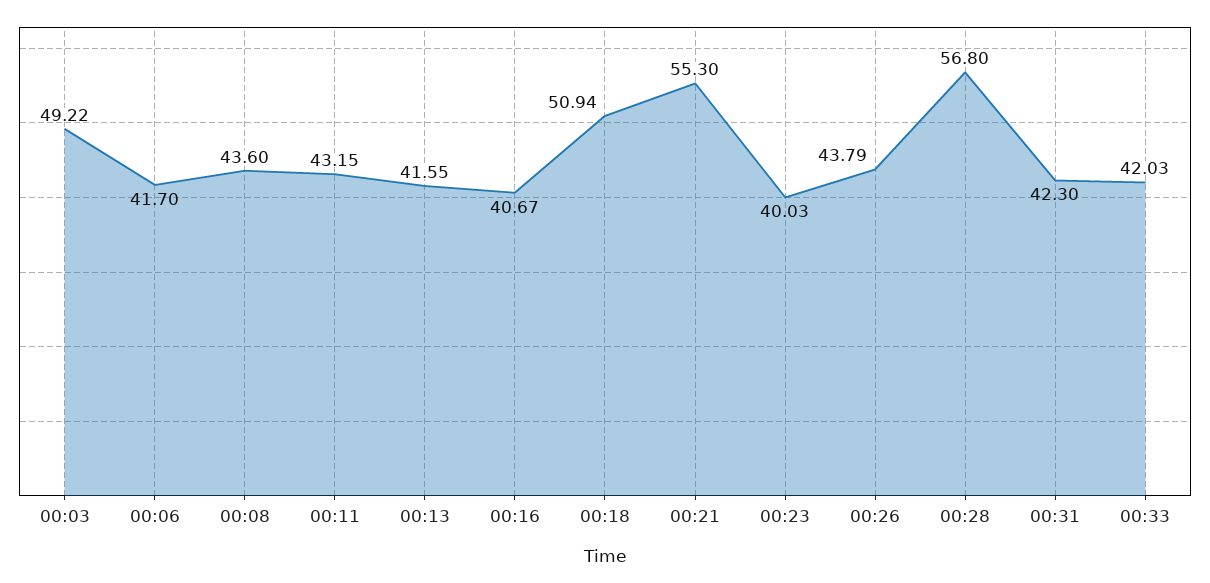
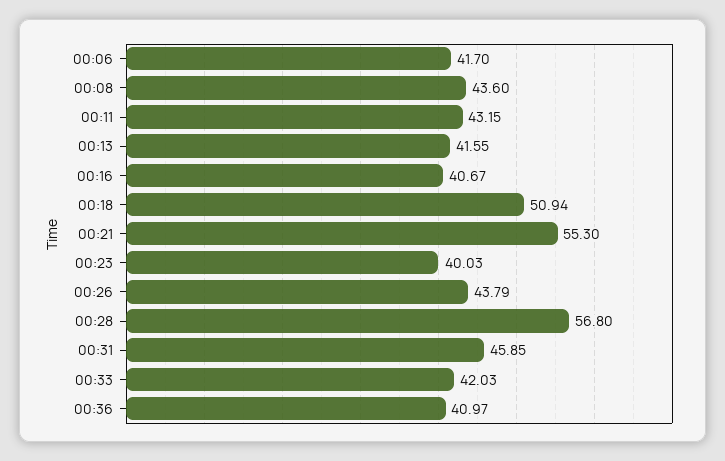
00:03: 49.22 -> none
00:31: 42.3 -> 45.85
00:36: none -> 40.97

